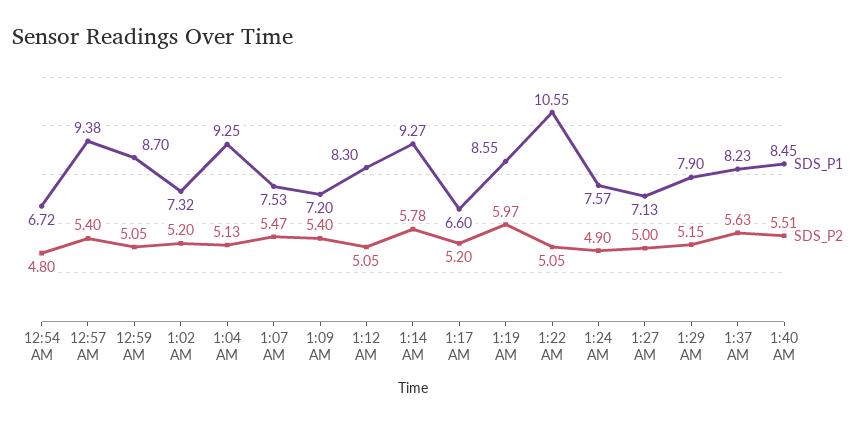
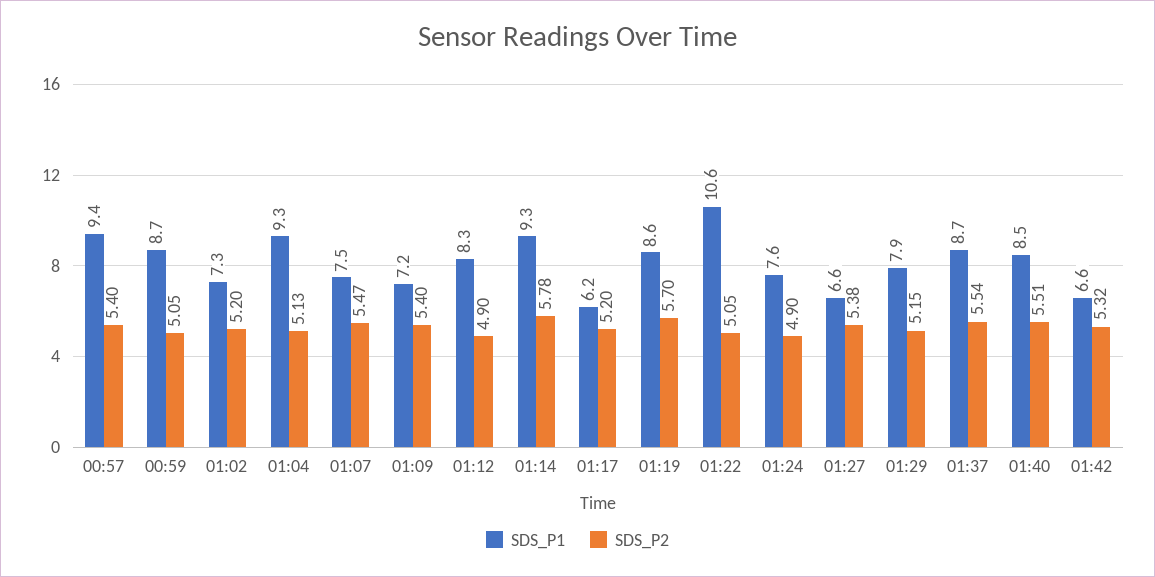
SDS_P1, 12:54 AM: 6.72 -> none
SDS_P2, 12:54 AM: 4.8 -> none
SDS_P2, 1:12 AM: 5.05 -> 4.9
SDS_P1, 1:17 AM: 6.6 -> 6.2
SDS_P2, 1:19 AM: 5.97 -> 5.7
SDS_P1, 1:27 AM: 7.13 -> 6.6
SDS_P2, 1:27 AM: 5 -> 5.38
SDS_P1, 1:37 AM: 8.23 -> 8.7
SDS_P2, 1:37 AM: 5.63 -> 5.54
SDS_P1, 01:42: none -> 6.6
SDS_P2, 01:42: none -> 5.32

